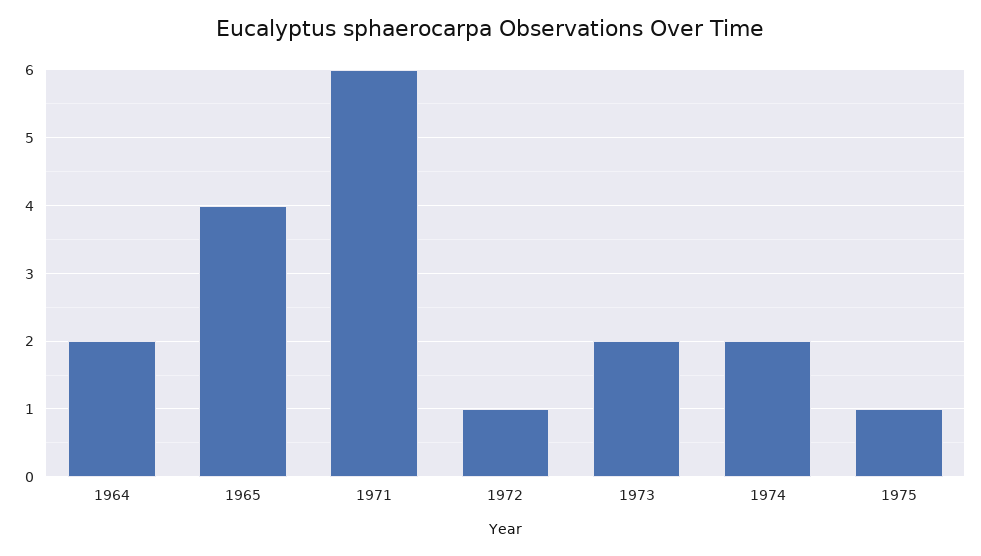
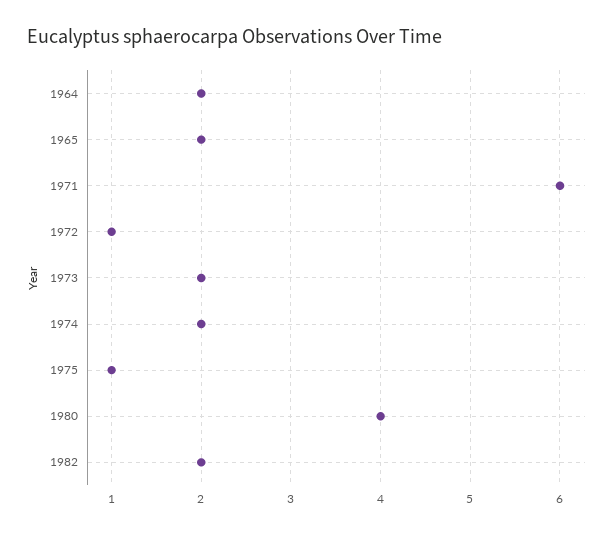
1965: 4 -> 2
1980: none -> 4
1982: none -> 2

